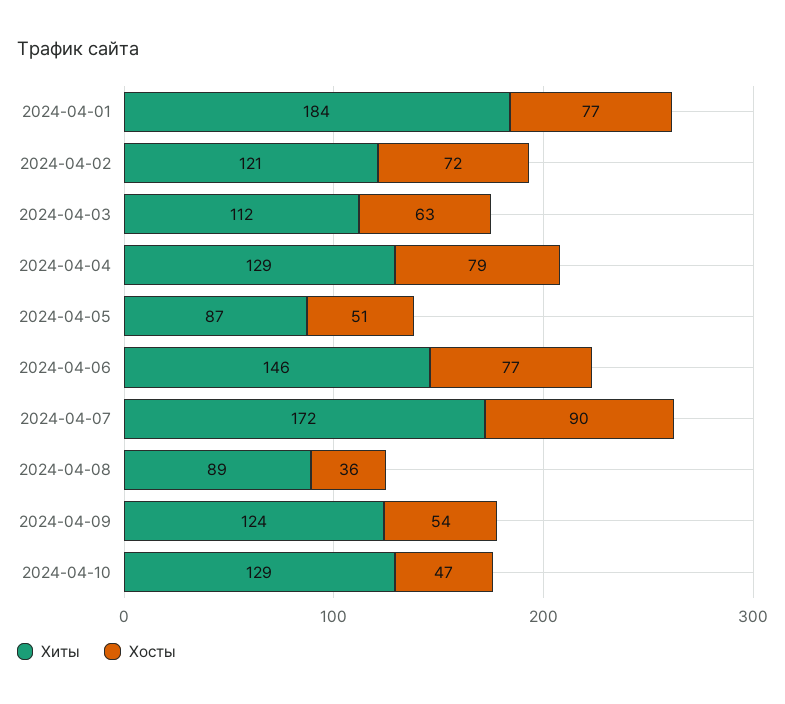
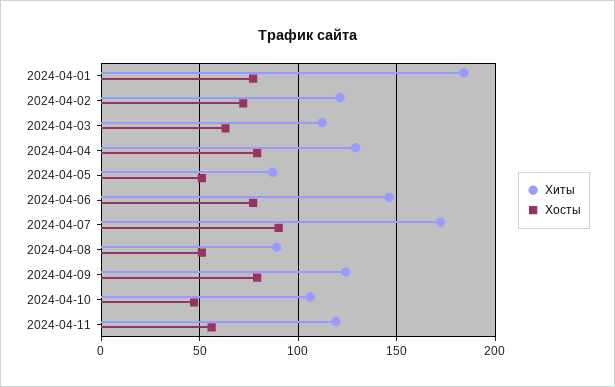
Хосты, 2024-04-08: 36 -> 50
Хосты, 2024-04-09: 54 -> 80
Хиты, 2024-04-10: 129 -> 105
Хиты, 2024-04-11: none -> 120
Хосты, 2024-04-11: none -> 55

